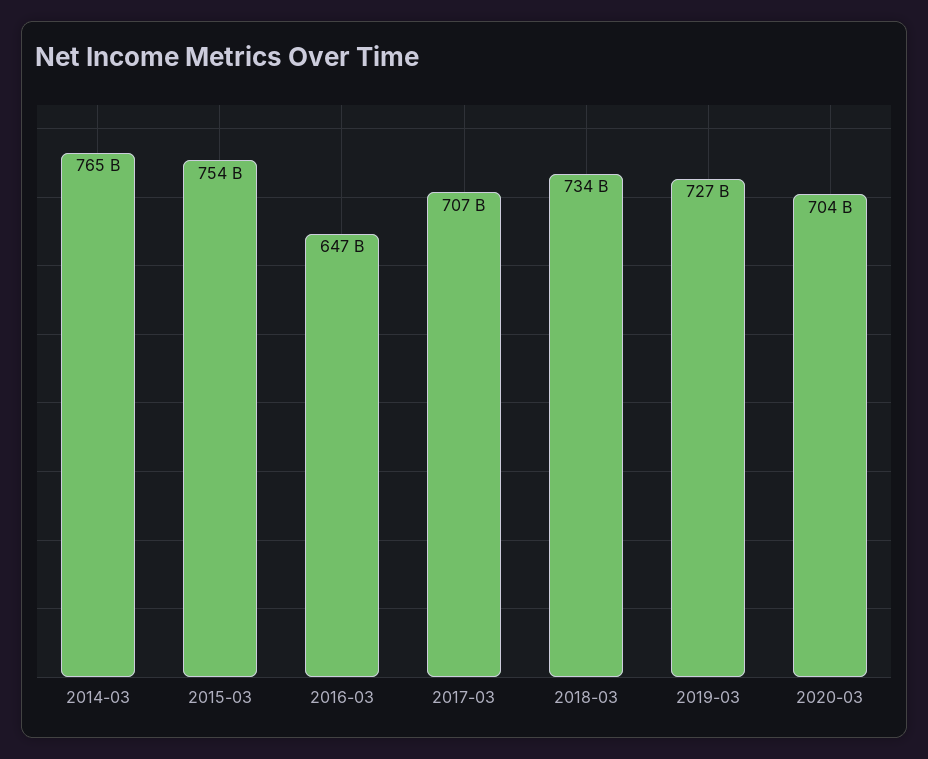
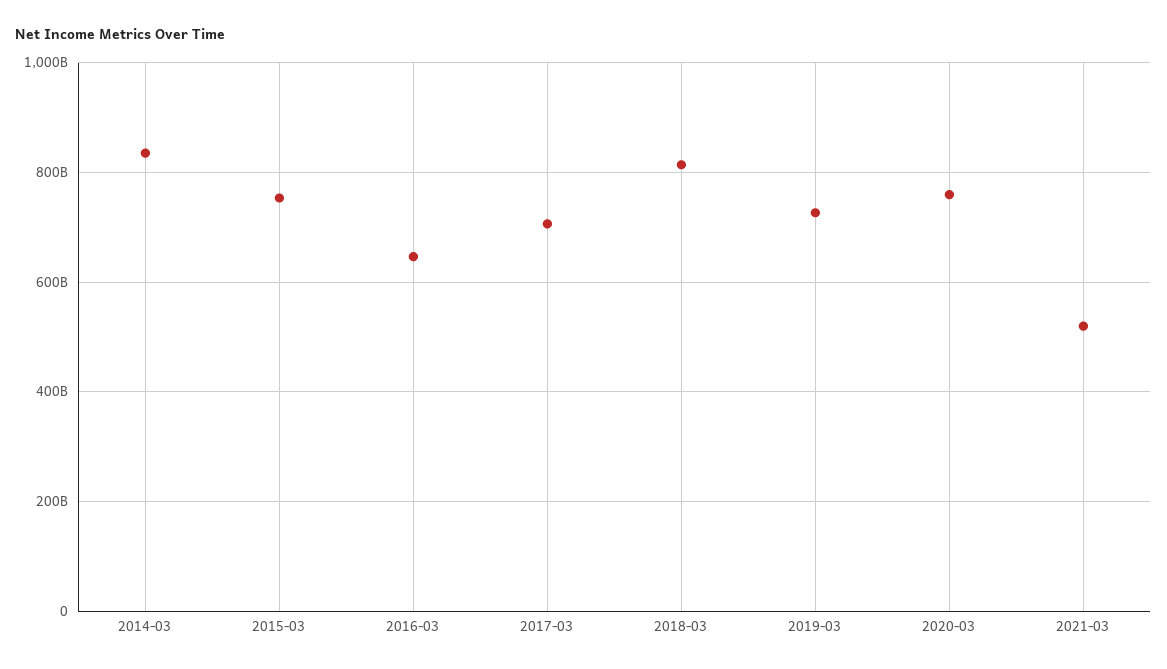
2014-03: 765000000000 -> 840000000000
2018-03: 734000000000 -> 820000000000
2020-03: 704000000000 -> 760000000000
2021-03: none -> 520000000000

